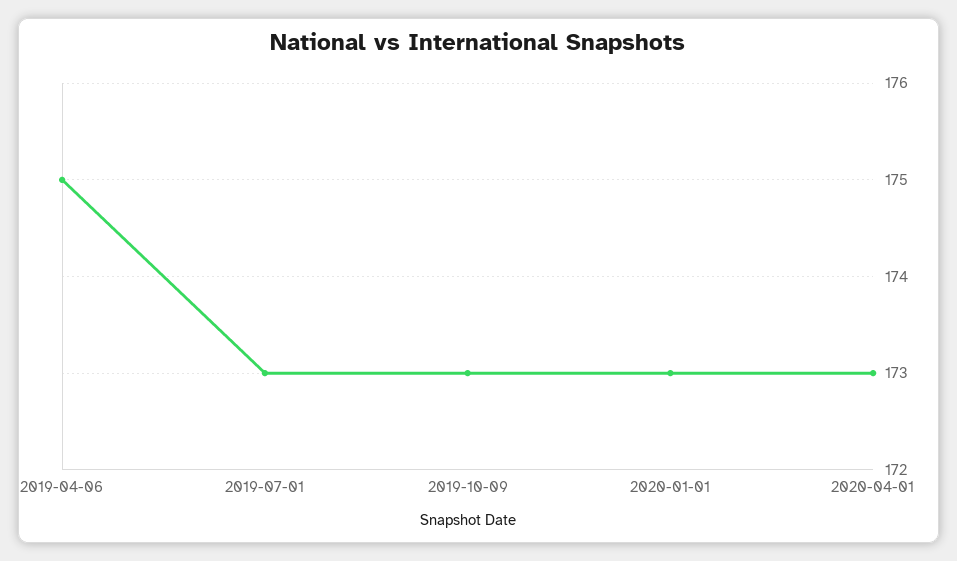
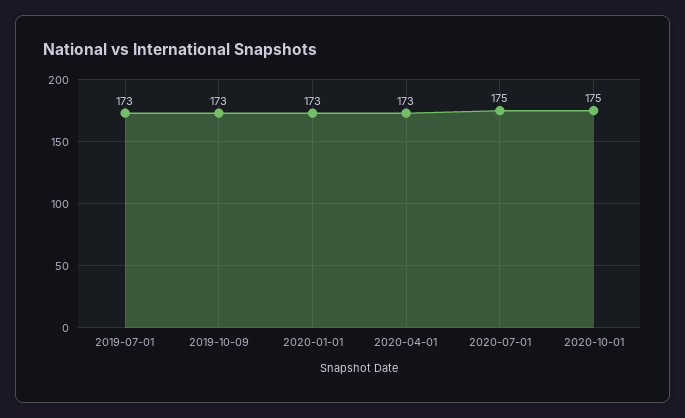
2019-04-06: 175 -> none
2020-07-01: none -> 175
2020-10-01: none -> 175

